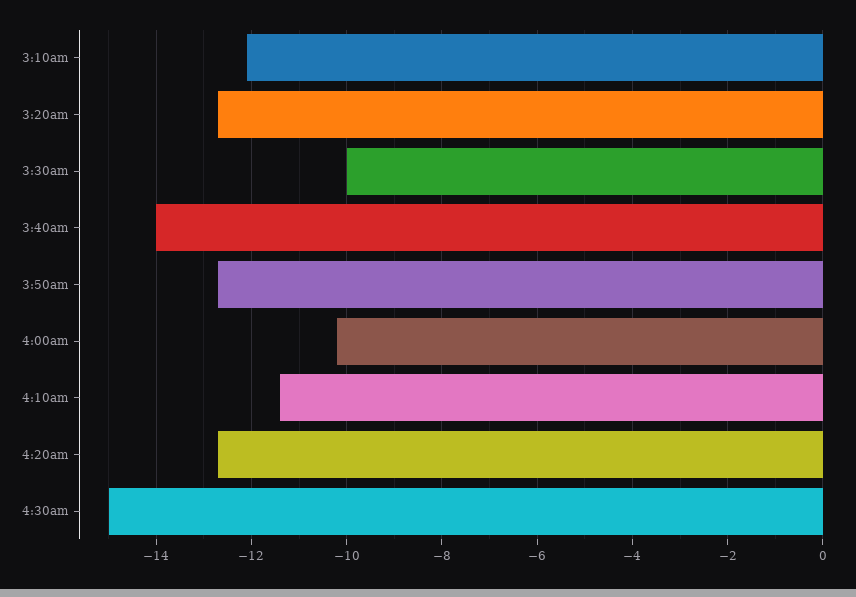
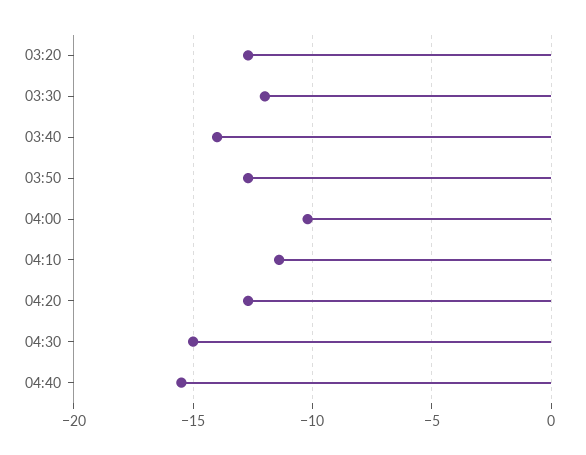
3:10am: -12 -> none
3:30am: -10 -> -12
04:40: none -> -15.5

